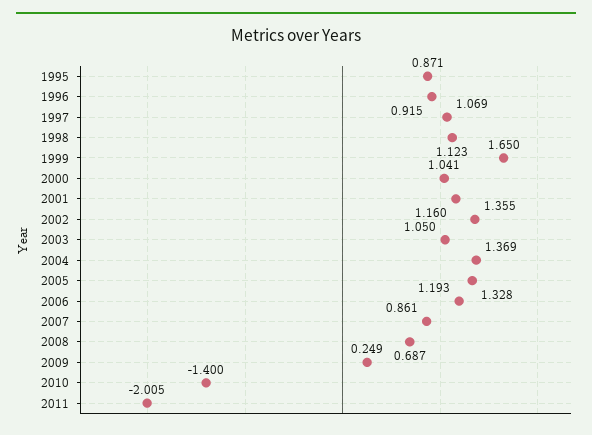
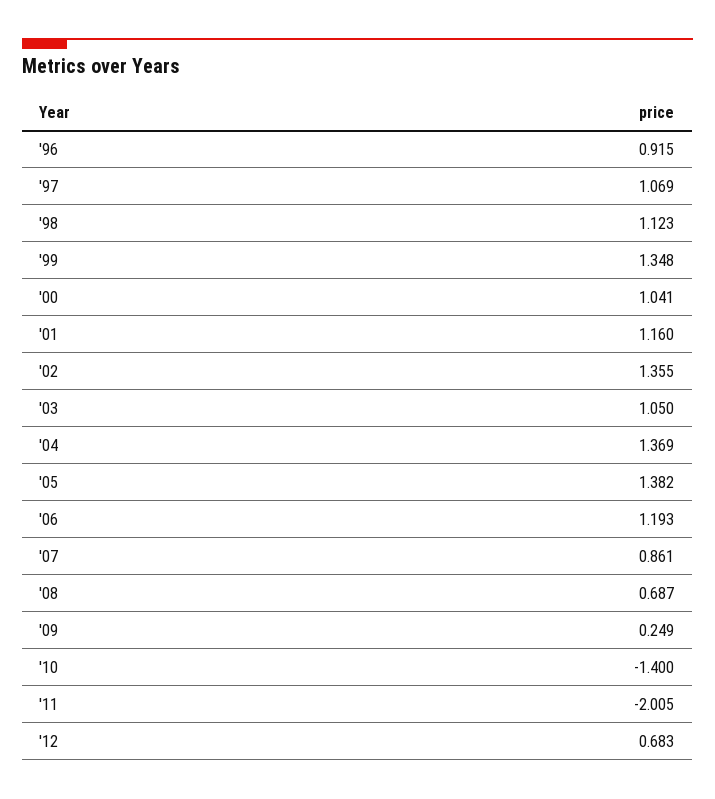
1995: 0.871 -> none
1999: 1.65 -> 1.348
2005: 1.328 -> 1.382
'12: none -> 0.683

